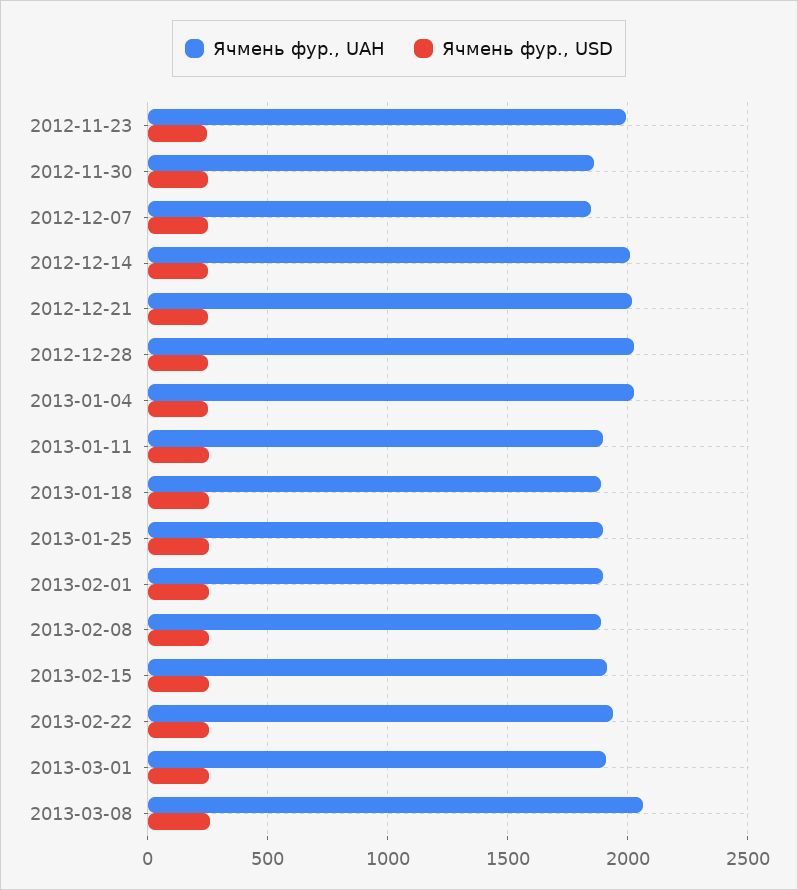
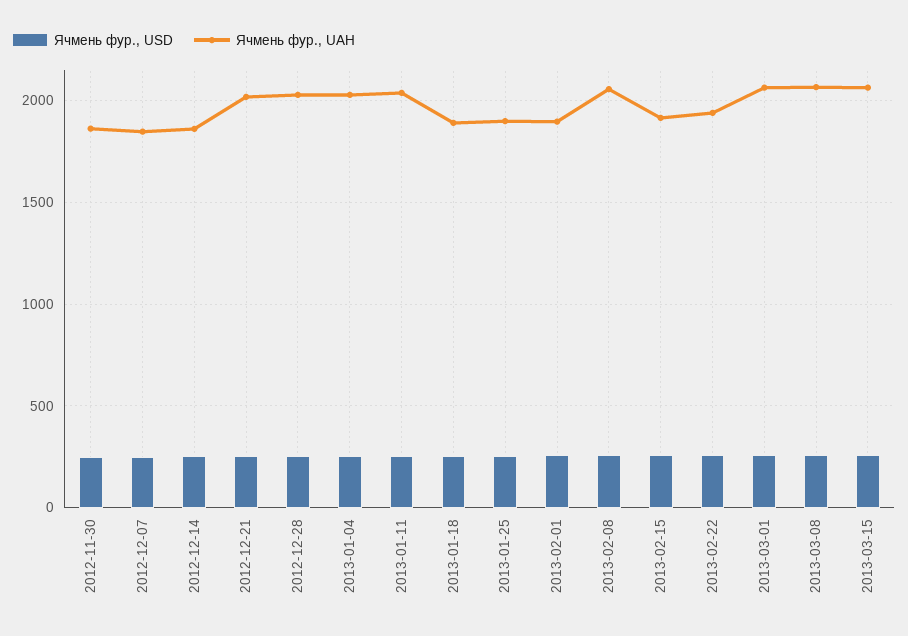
Ячмень фур., UAH, 2012-11-23: 2000 -> none
Ячмень фур., USD, 2012-11-23: 250 -> none
Ячмень фур., UAH, 2012-12-14: 2000 -> 1850
Ячмень фур., UAH, 2013-01-11: 1900 -> 2050
Ячмень фур., UAH, 2013-02-08: 1900 -> 2050
Ячмень фур., UAH, 2013-03-01: 1900 -> 2050
Ячмень фур., USD, 2013-03-15: none -> 250
Ячмень фур., UAH, 2013-03-15: none -> 2050

